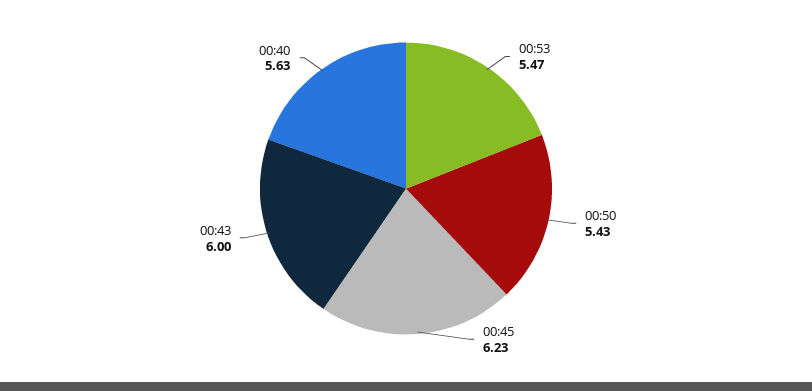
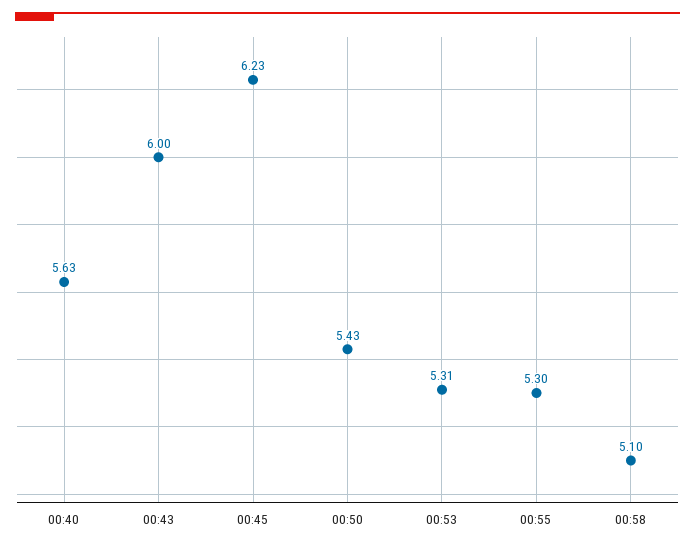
00:53: 5.47 -> 5.31
00:55: none -> 5.3
00:58: none -> 5.1

